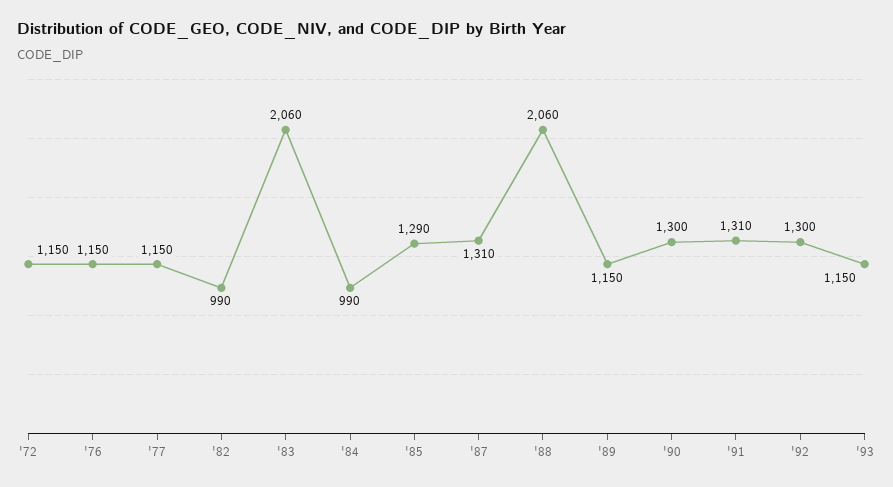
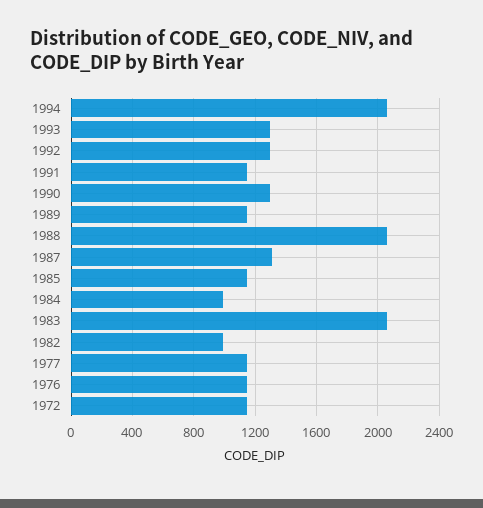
'85: 1290 -> 1150
'91: 1310 -> 1150
'93: 1150 -> 1300
1994: none -> 2050

